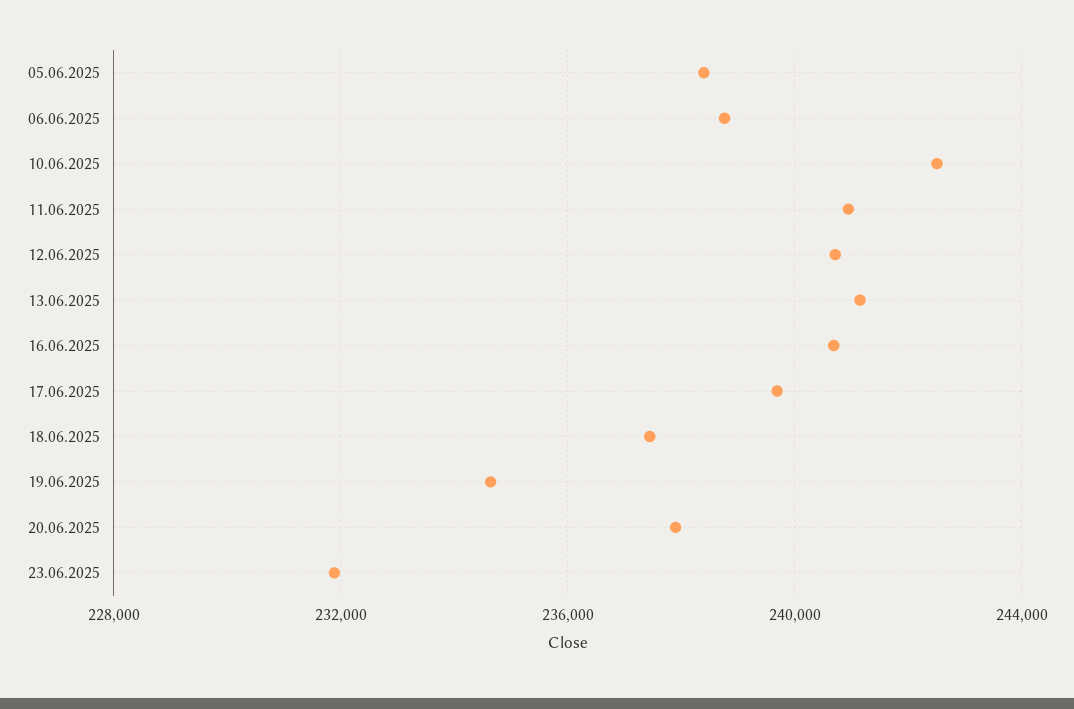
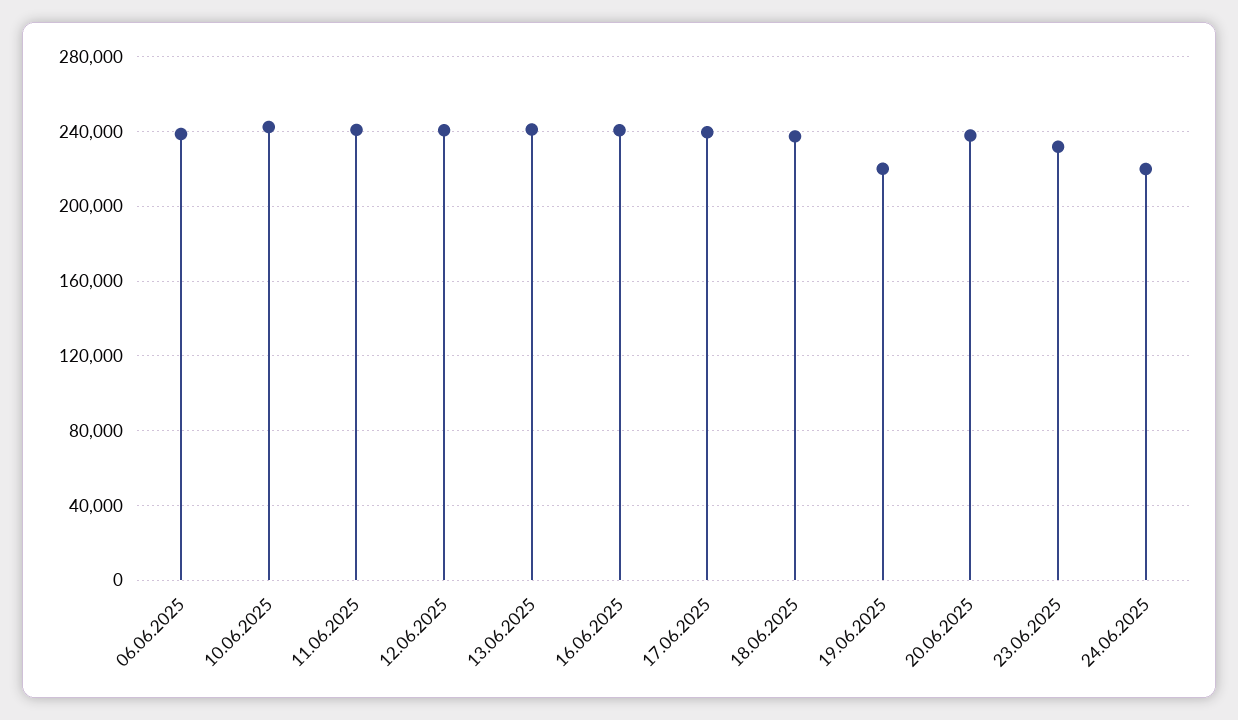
05.06.2025: 238500 -> none
19.06.2025: 234500 -> 220000
24.06.2025: none -> 220000

